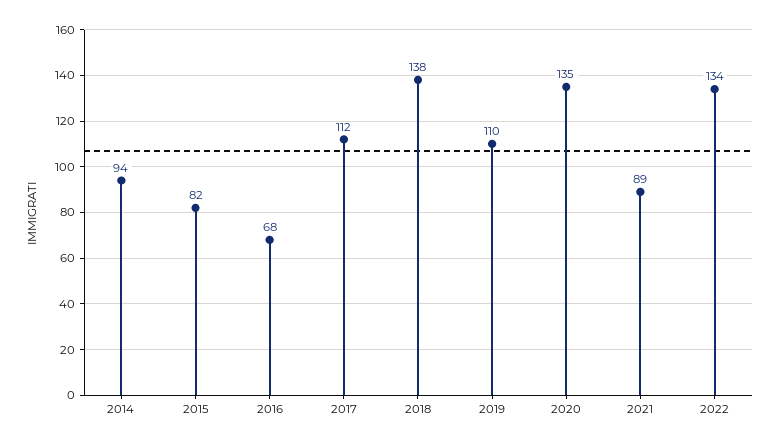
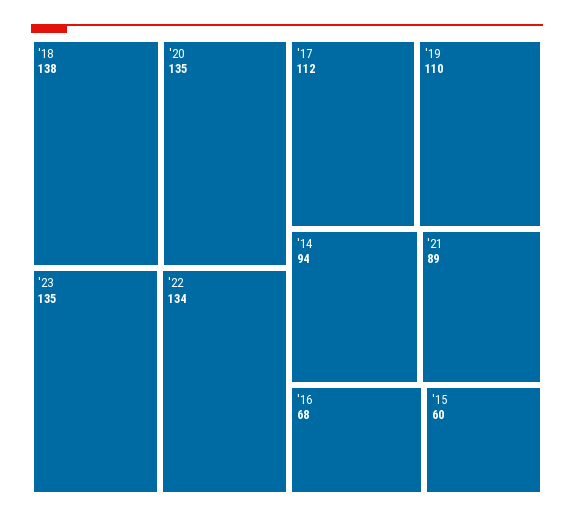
2015: 82 -> 60
'23: none -> 135

